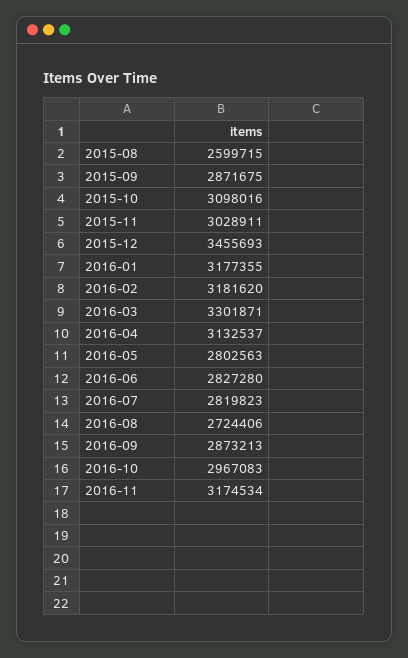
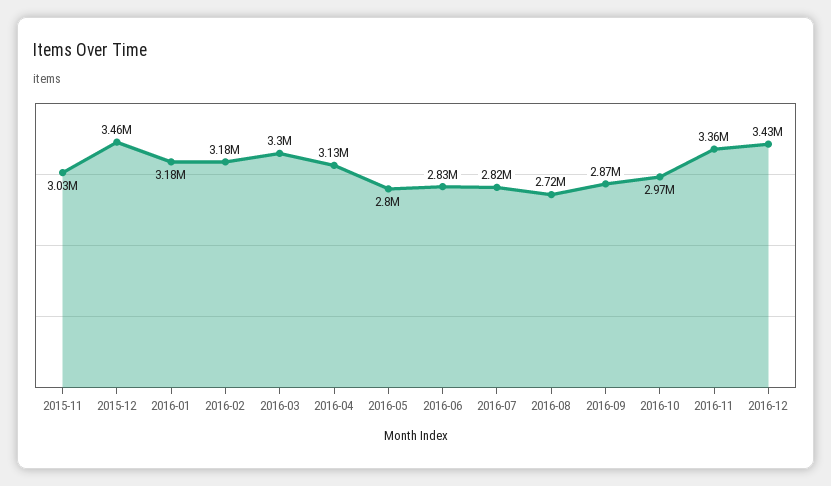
2015-08: 2599715 -> none
2015-09: 2871675 -> none
2015-10: 3098016 -> none
2016-11: 3174534 -> 3360000
2016-12: none -> 3430000

